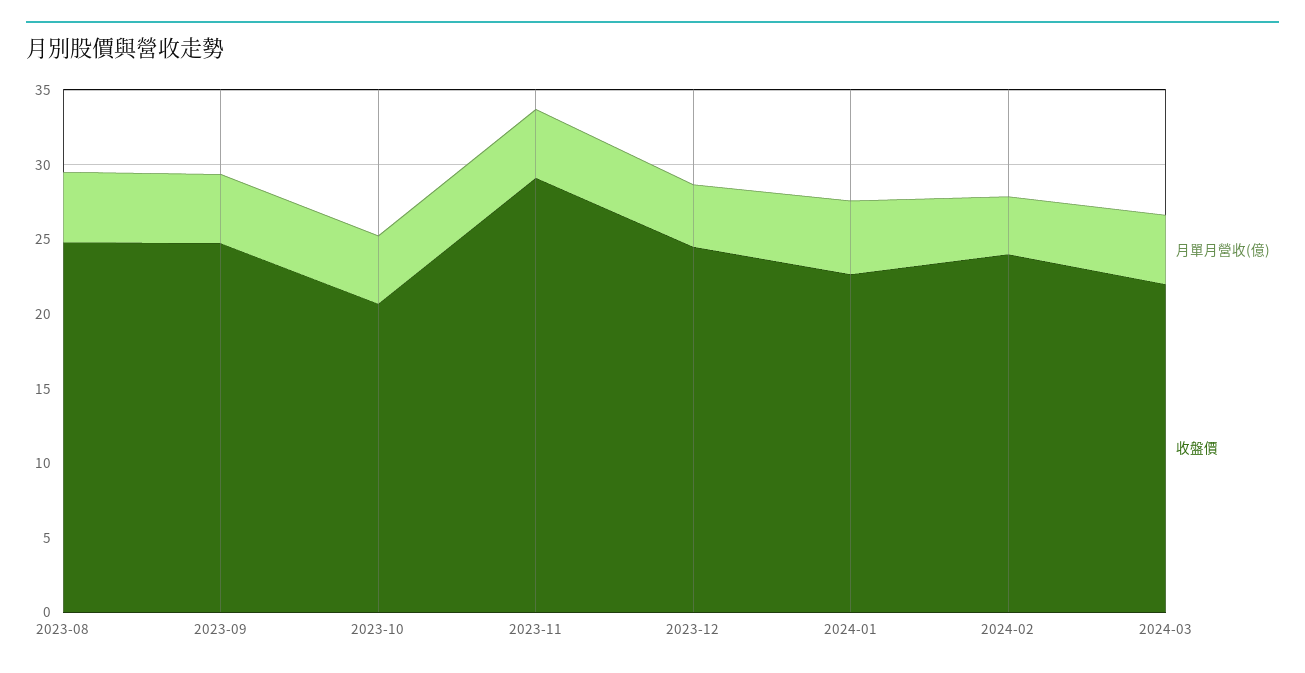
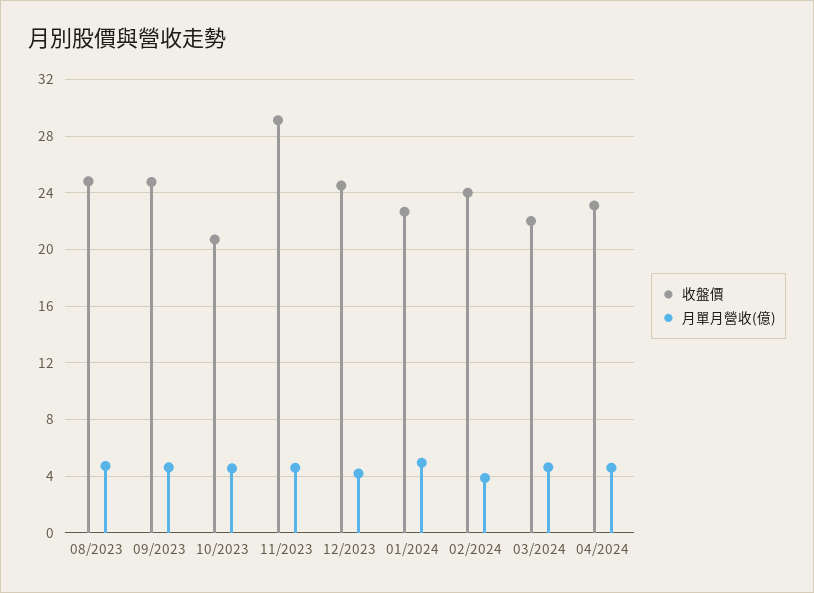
收盤價, 04/2024: none -> 23
月單月營收(億), 04/2024: none -> 4.5

